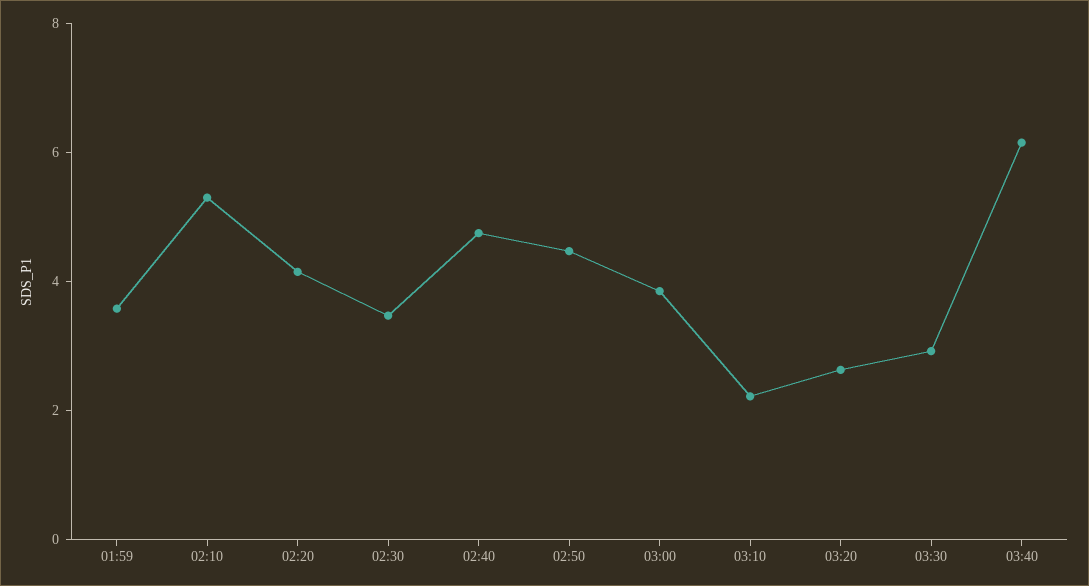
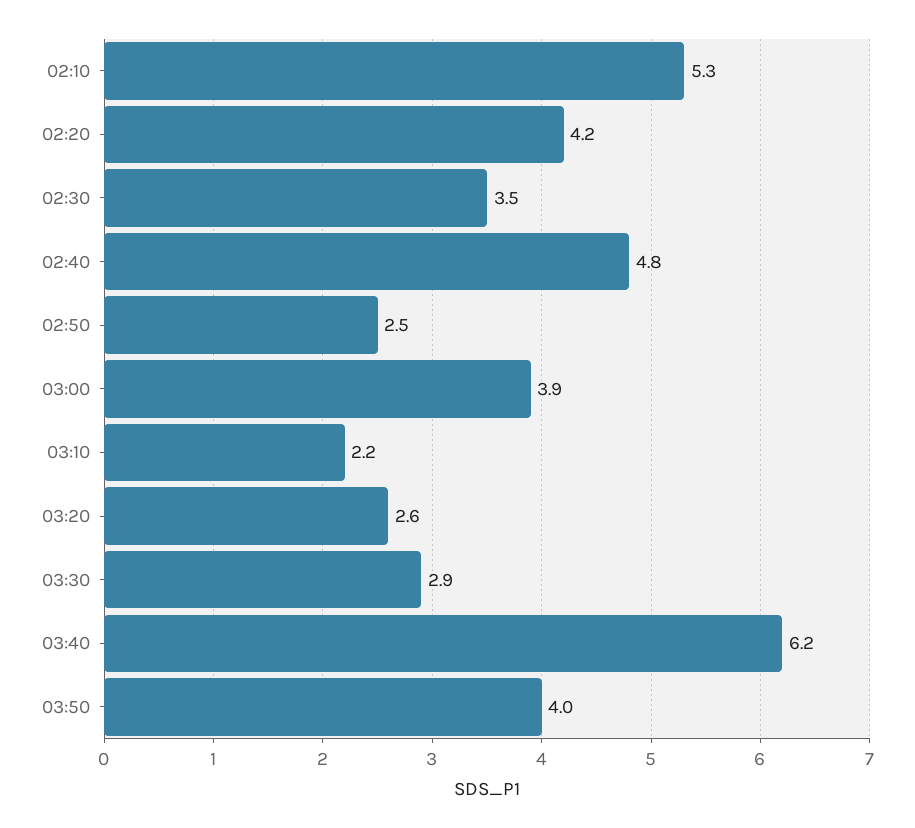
01:59: 3.5 -> none
02:50: 4.5 -> 2.5
03:50: none -> 4

